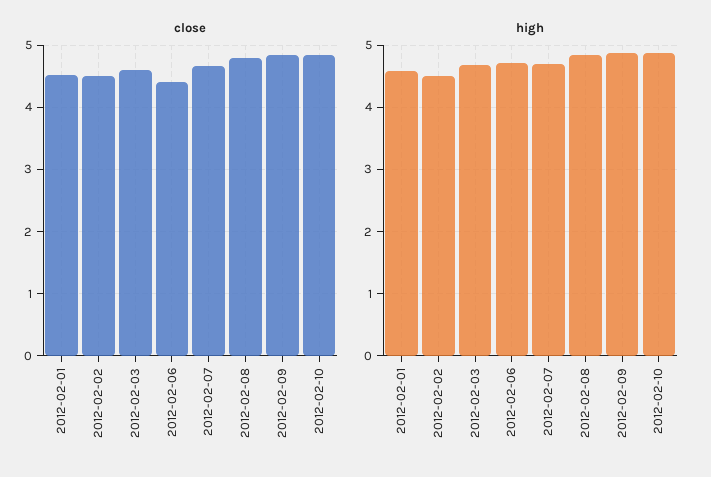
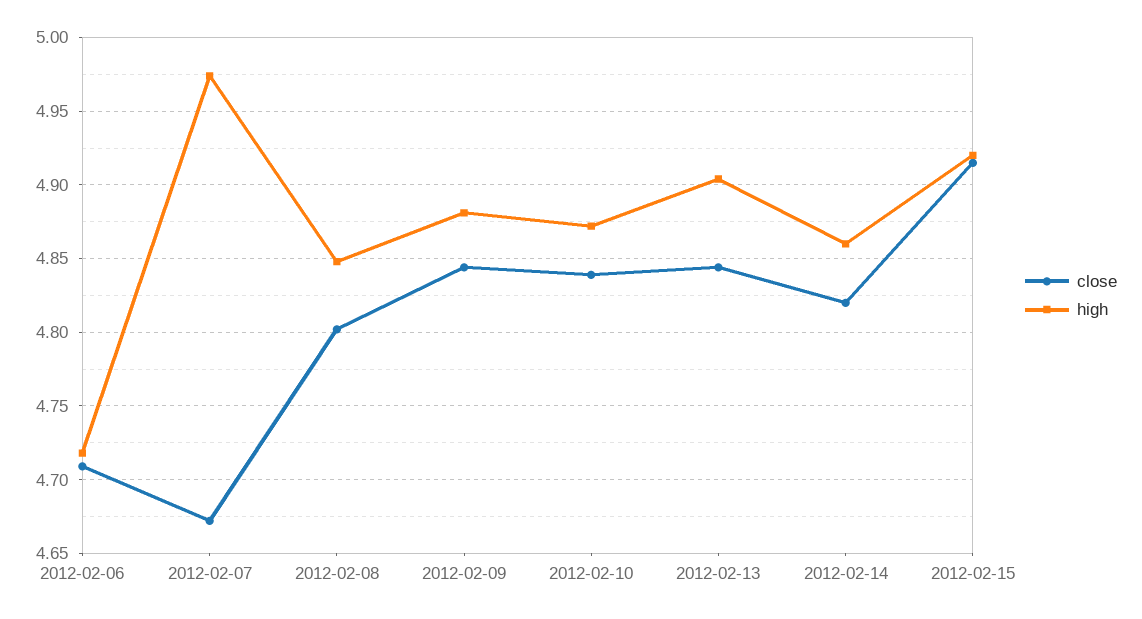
close, 2012-02-01: 4.5 -> none
close, 2012-02-02: 4.5 -> none
close, 2012-02-03: 4.6 -> none
close, 2012-02-06: 4.4 -> 4.71
high, 2012-02-01: 4.6 -> none
high, 2012-02-02: 4.5 -> none
high, 2012-02-03: 4.7 -> none
high, 2012-02-07: 4.7 -> 4.975
close, 2012-02-13: none -> 4.845
high, 2012-02-13: none -> 4.905
close, 2012-02-14: none -> 4.82
high, 2012-02-14: none -> 4.86
close, 2012-02-15: none -> 4.915
high, 2012-02-15: none -> 4.92

